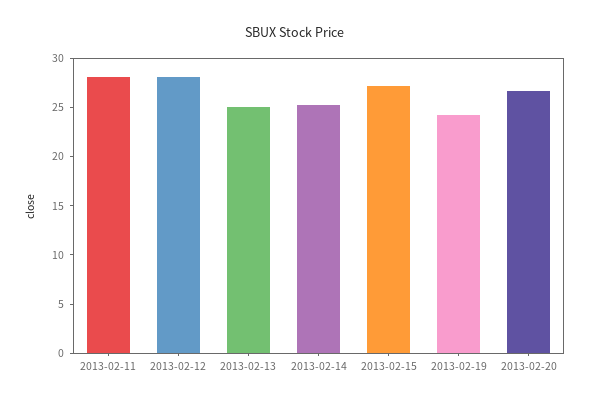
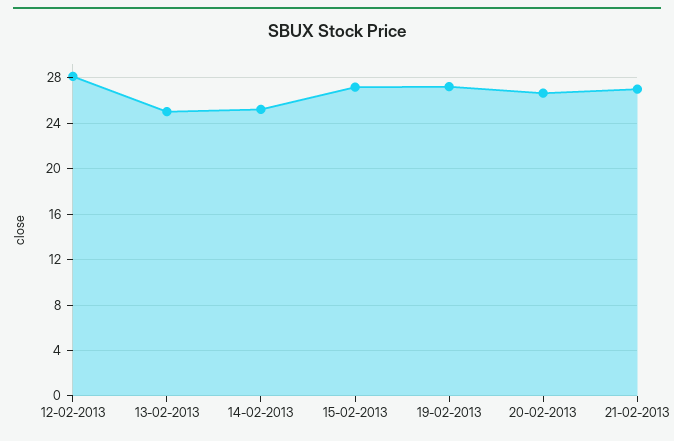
2013-02-11: 28 -> none
2013-02-19: 24 -> 27
21-02-2013: none -> 27

